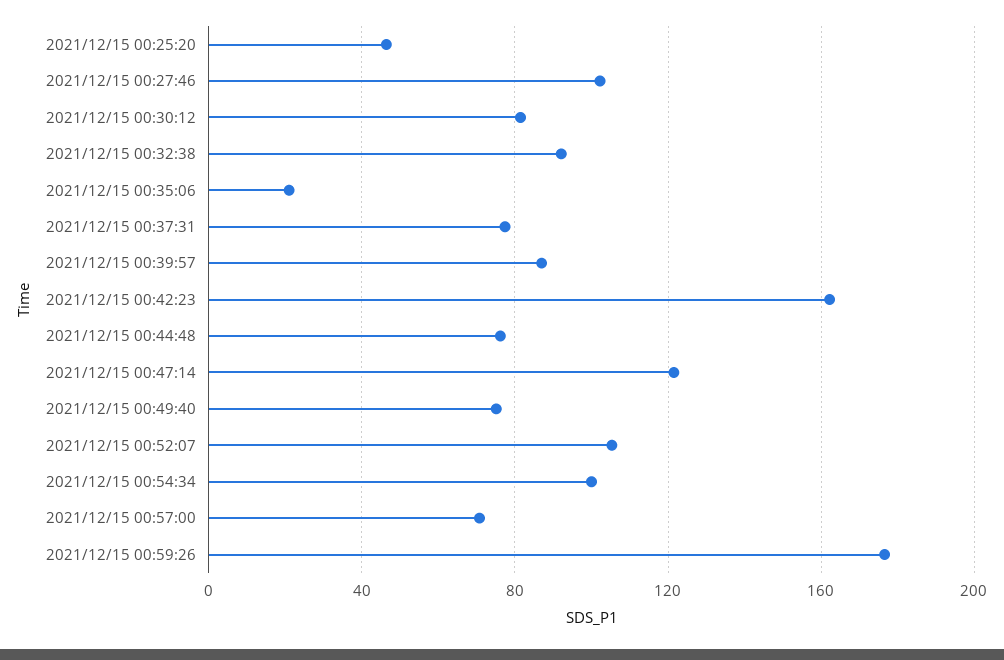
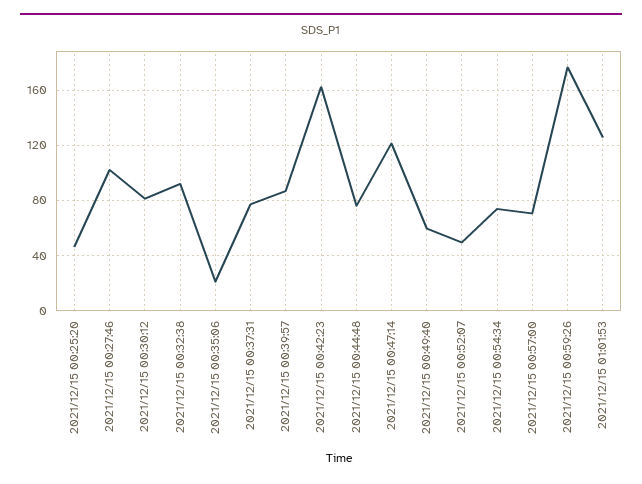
2021/12/15 00:49:40: 75 -> 60
2021/12/15 00:52:07: 105 -> 50
2021/12/15 00:54:34: 100 -> 75
2021/12/15 01:01:53: none -> 125

